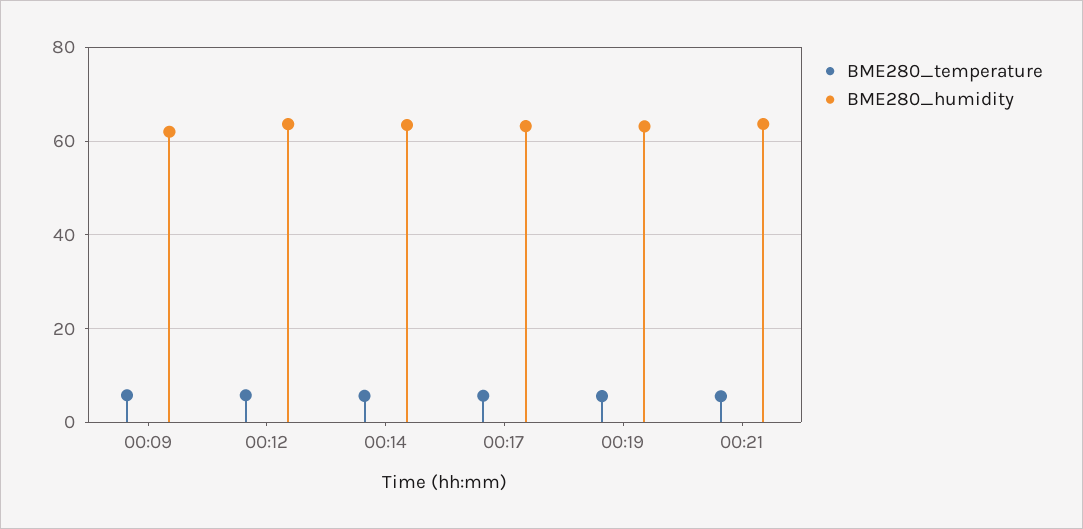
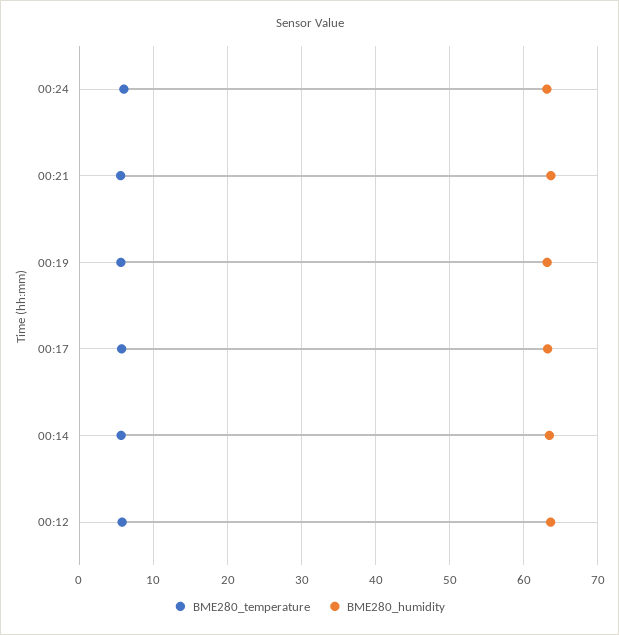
BME280_temperature, 00:09: 6 -> none
BME280_humidity, 00:09: 62 -> none
BME280_temperature, 00:24: none -> 6
BME280_humidity, 00:24: none -> 63

